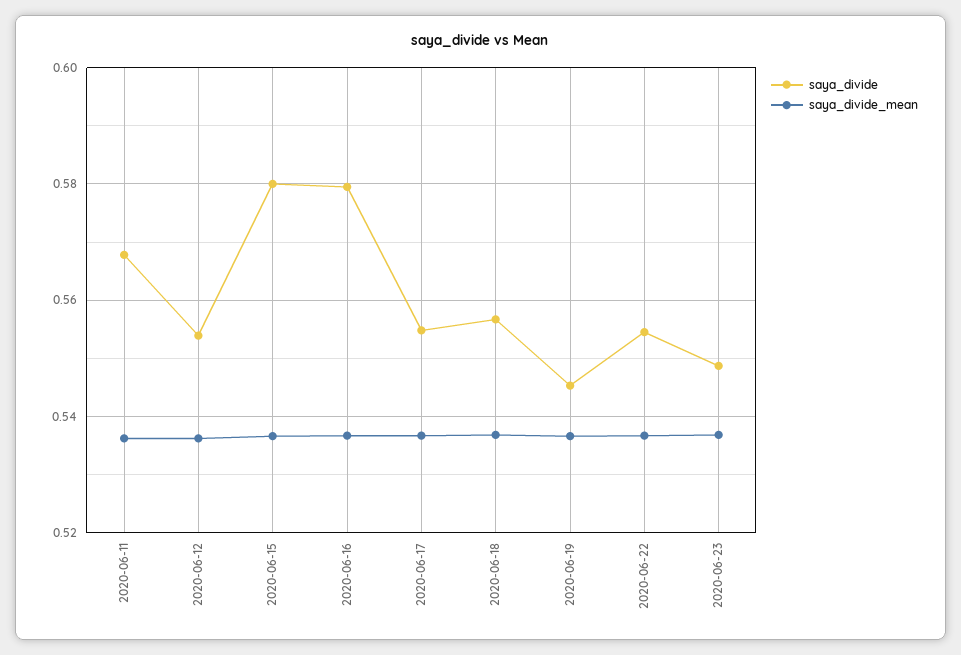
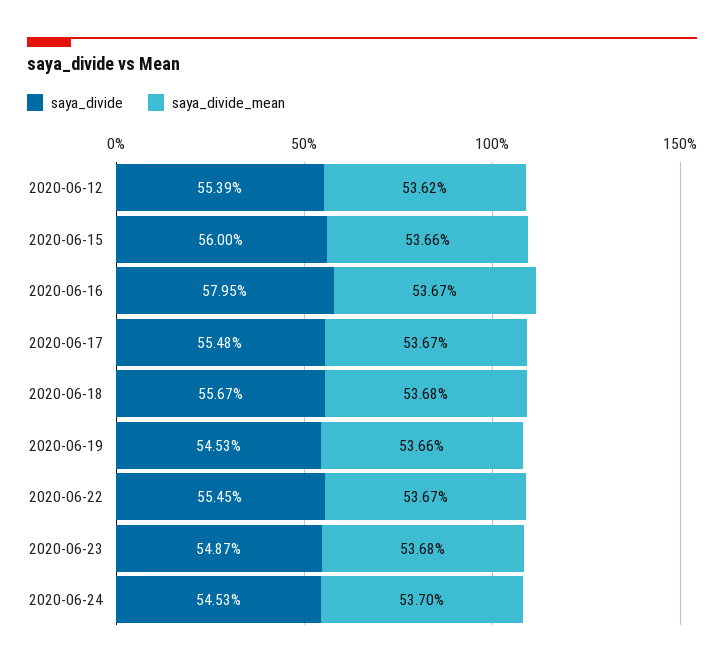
saya_divide, 2020-06-11: 0.568 -> none
saya_divide_mean, 2020-06-11: 0.536 -> none
saya_divide, 2020-06-15: 0.58 -> 0.56
saya_divide, 2020-06-24: none -> 0.5453
saya_divide_mean, 2020-06-24: none -> 0.537

